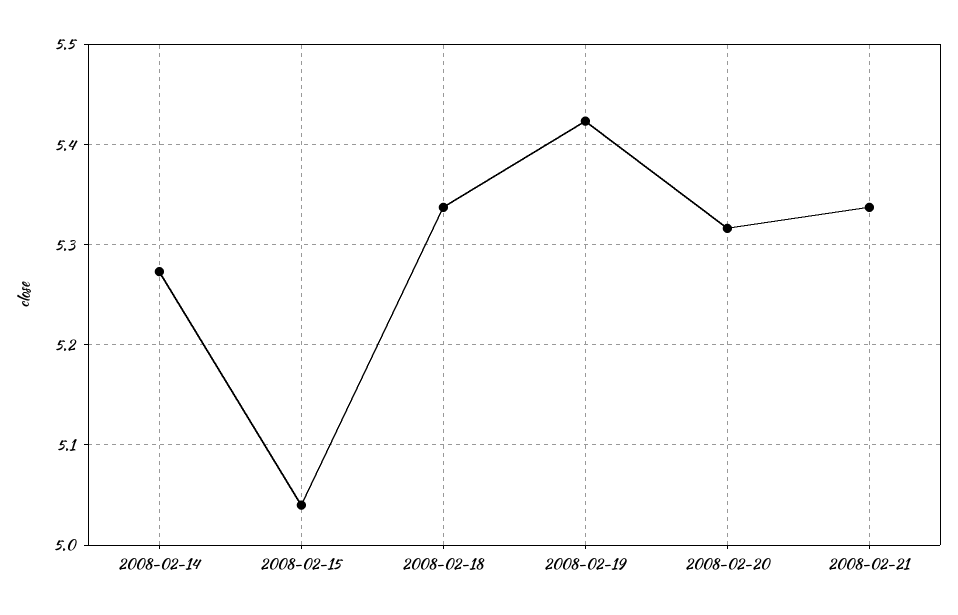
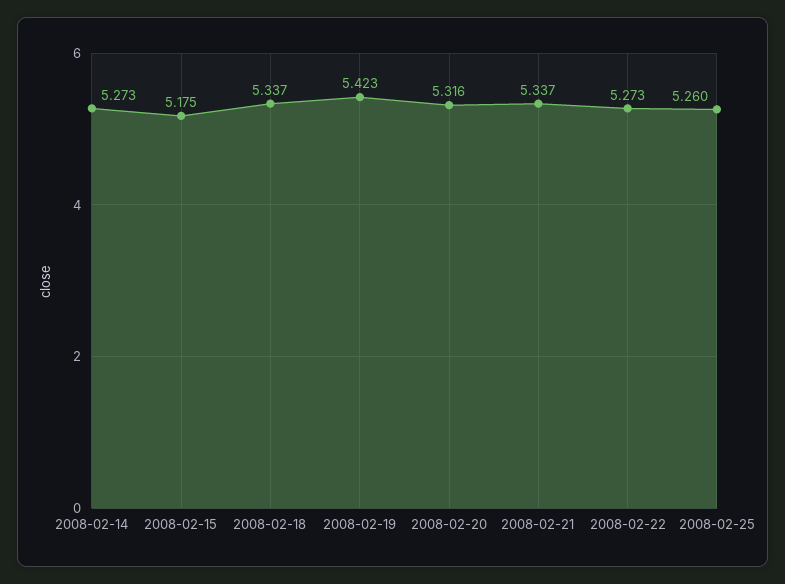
2008-02-15: 5.04 -> 5.175
2008-02-22: none -> 5.273
2008-02-25: none -> 5.26

